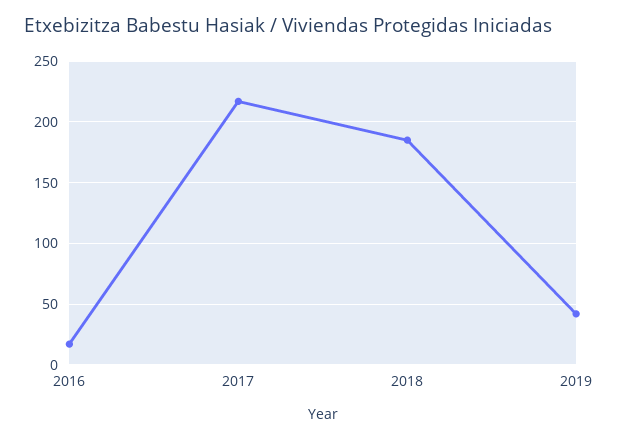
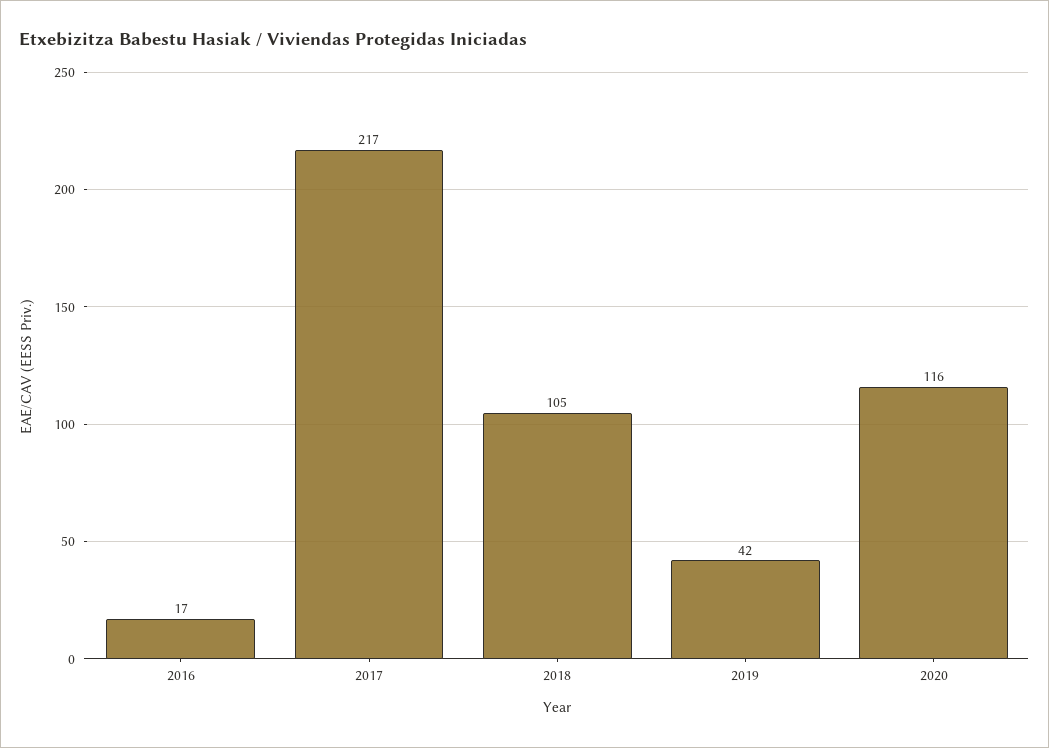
2018: 185 -> 105
2020: none -> 116

